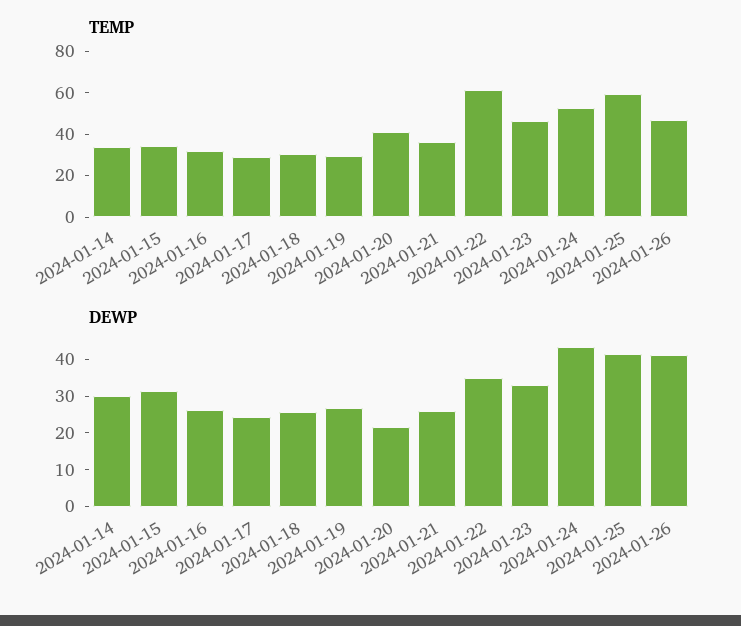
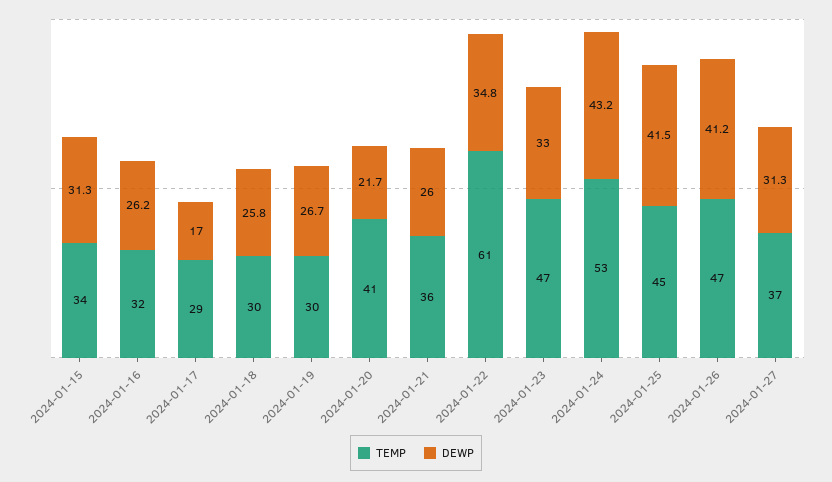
TEMP, 2024-01-14: 35 -> none
TEMP, 2024-01-25: 60 -> 45
DEWP, 2024-01-14: 30 -> none
DEWP, 2024-01-17: 25 -> 17
TEMP, 2024-01-27: none -> 37
DEWP, 2024-01-27: none -> 31.3

